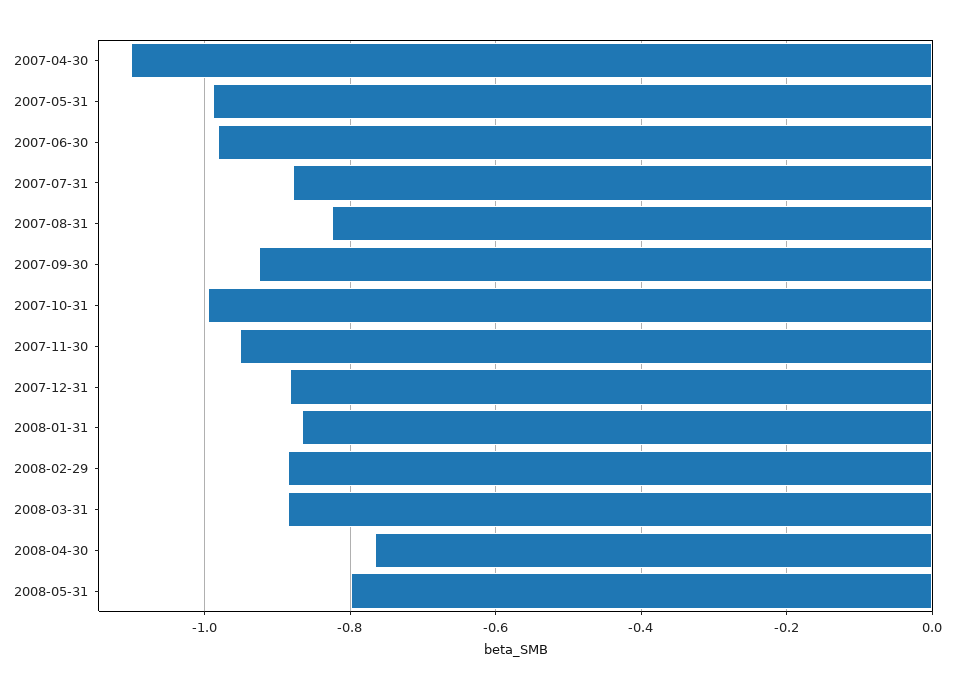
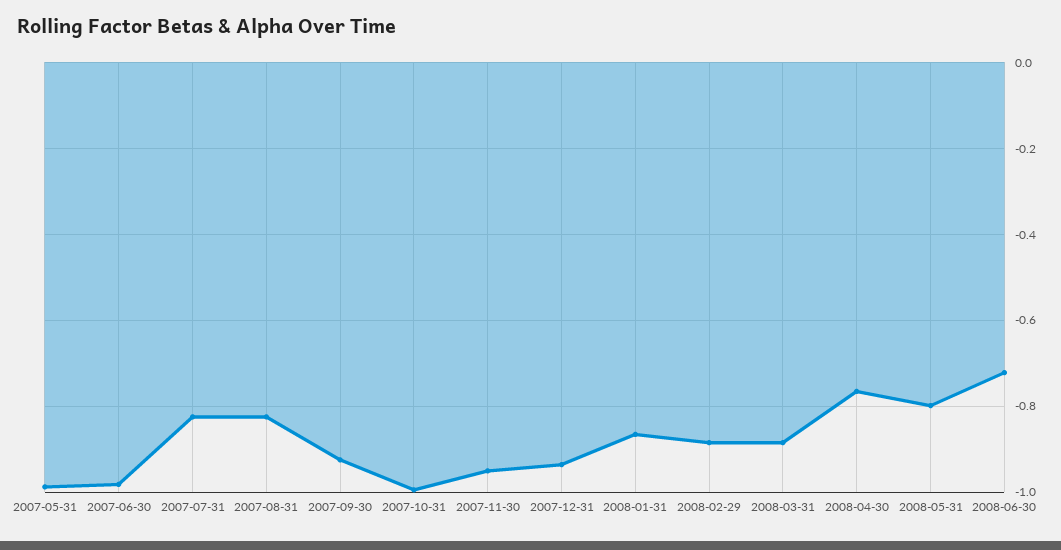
2007-04-30: -1.1 -> none
2007-07-31: -0.88 -> -0.82
2007-12-31: -0.88 -> -0.94
2008-06-30: none -> -0.72

